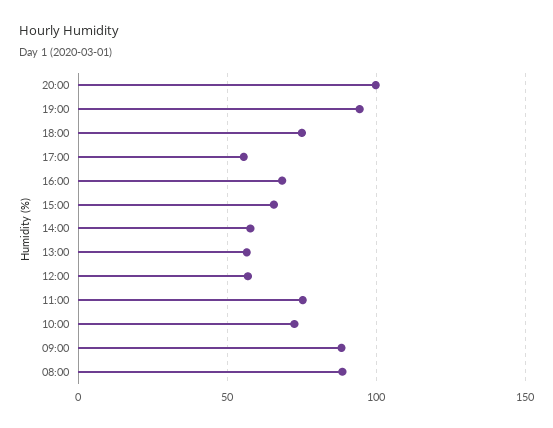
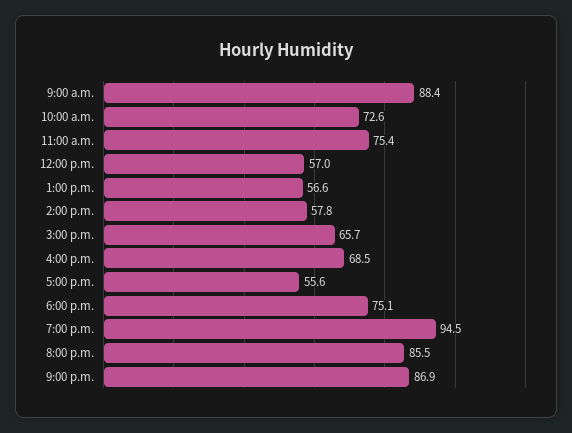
20:00: 100 -> 85.5
08:00: 90 -> none
9:00 p.m.: none -> 86.9

